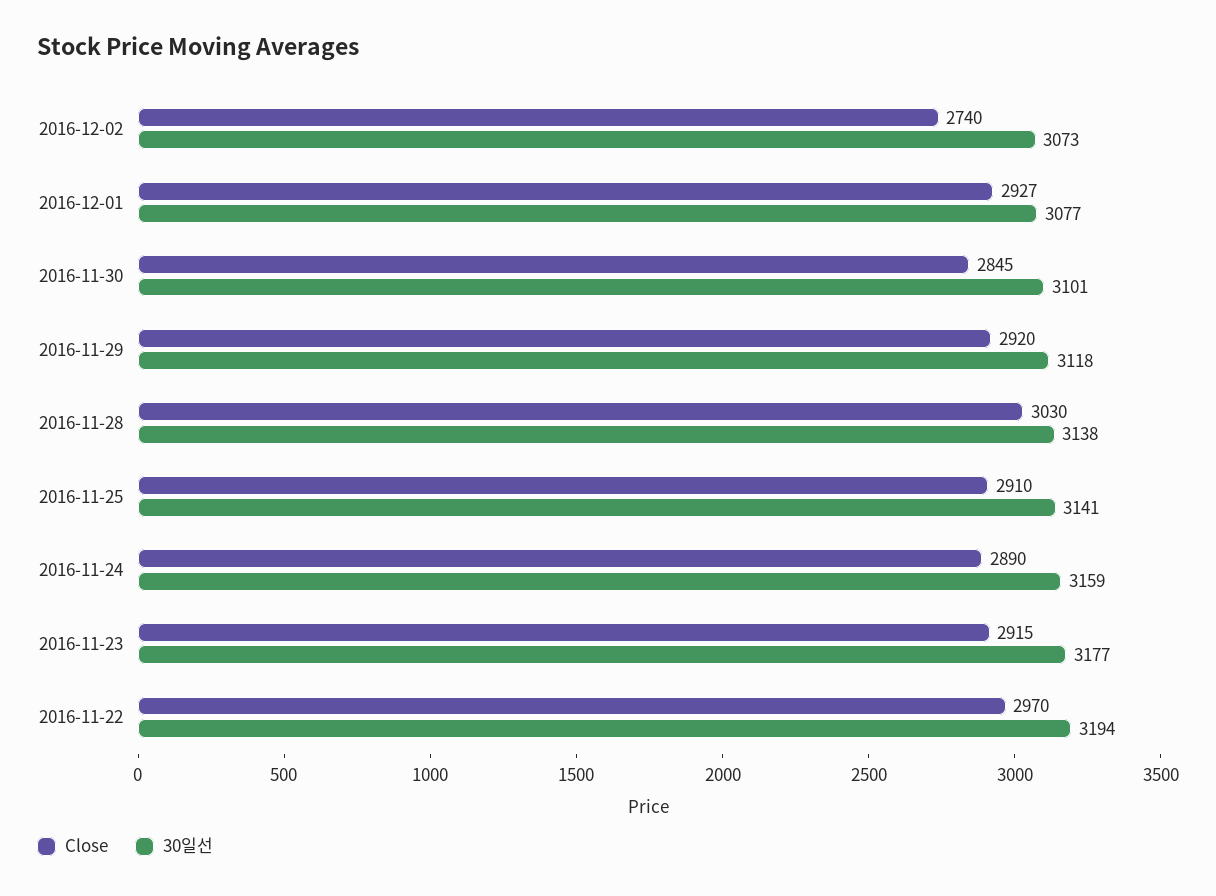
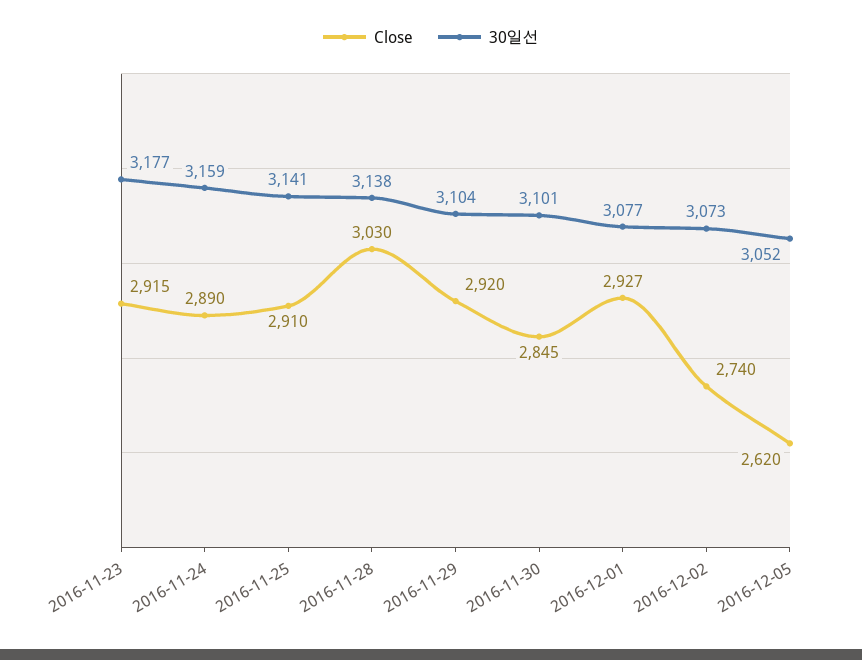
30일선, 2016-11-29: 3118 -> 3104
Close, 2016-11-22: 2970 -> none
30일선, 2016-11-22: 3194 -> none
Close, 2016-12-05: none -> 2620
30일선, 2016-12-05: none -> 3052

